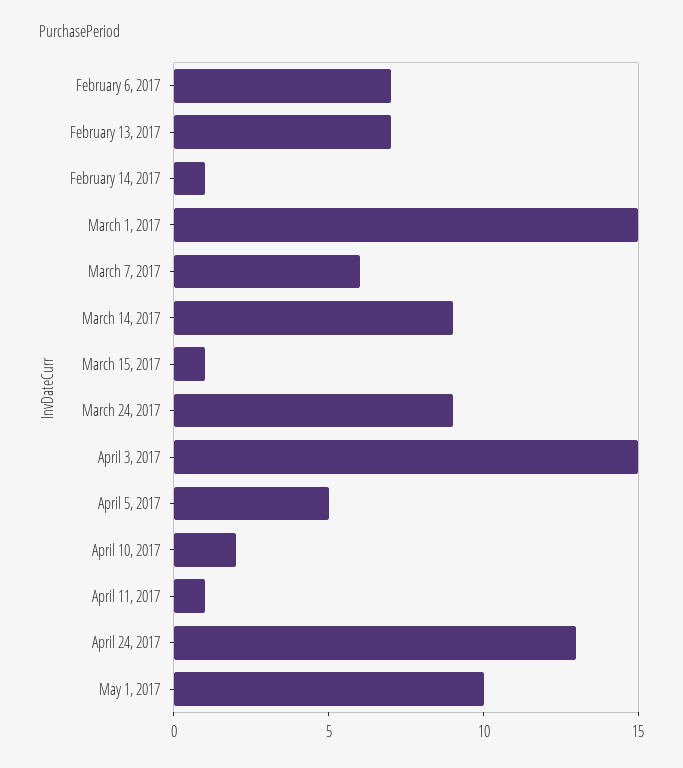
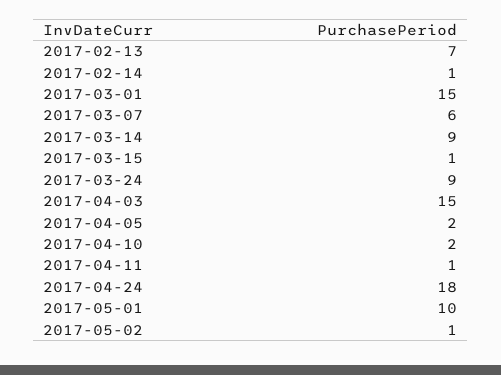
February 6, 2017: 7 -> none
April 5, 2017: 5 -> 2
April 24, 2017: 13 -> 18
2017-05-02: none -> 1

